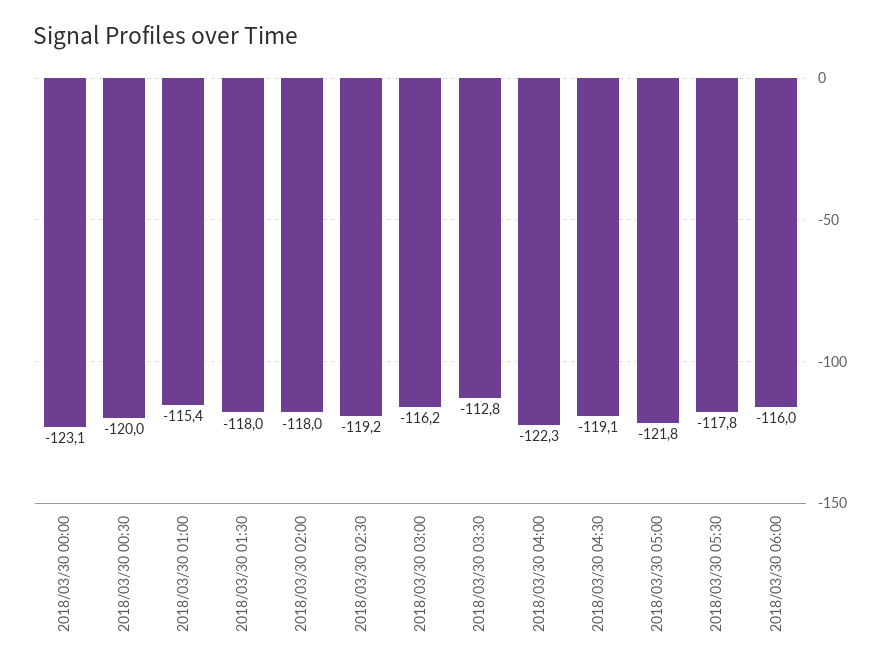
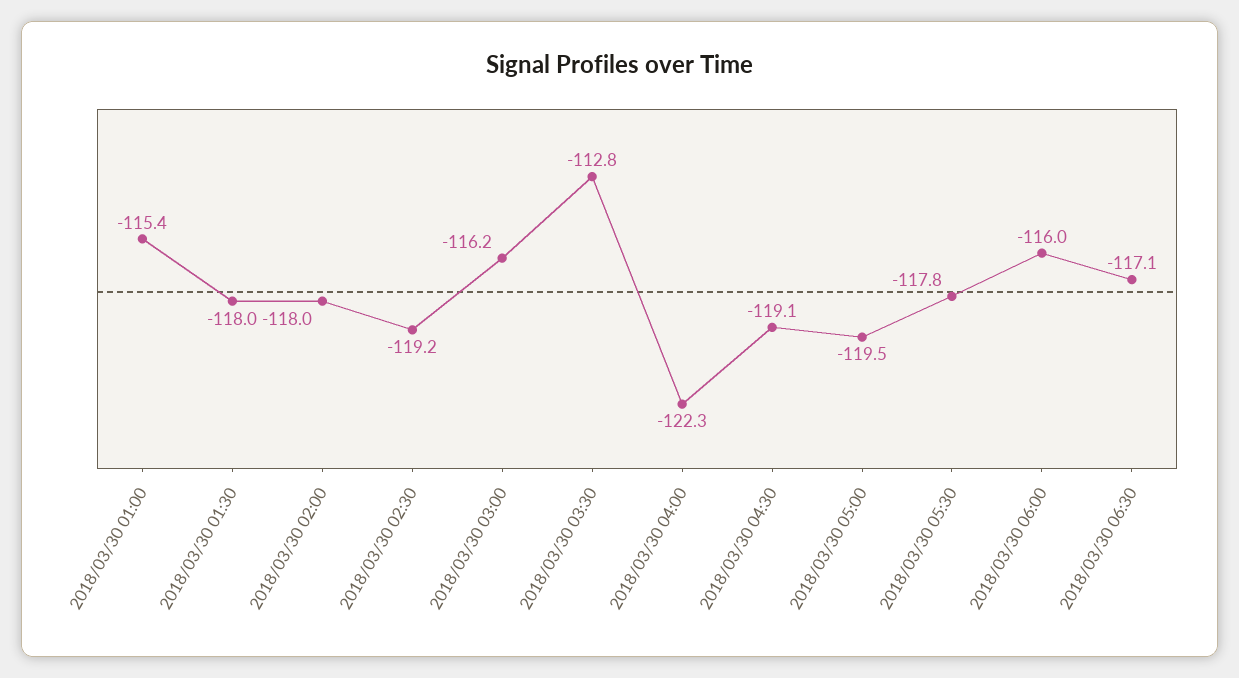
2018/03/30 00:00: -123.1 -> none
2018/03/30 00:30: -120 -> none
2018/03/30 05:00: -121.8 -> -119.5
2018/03/30 06:30: none -> -117.1

